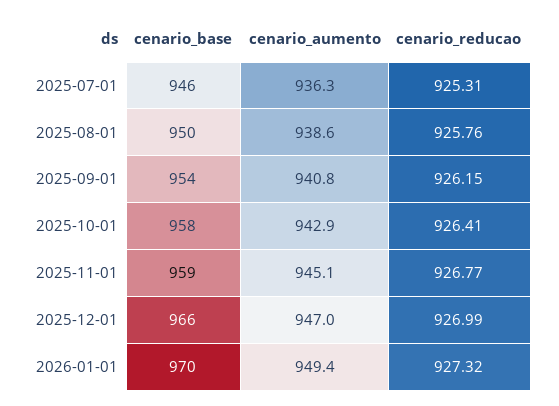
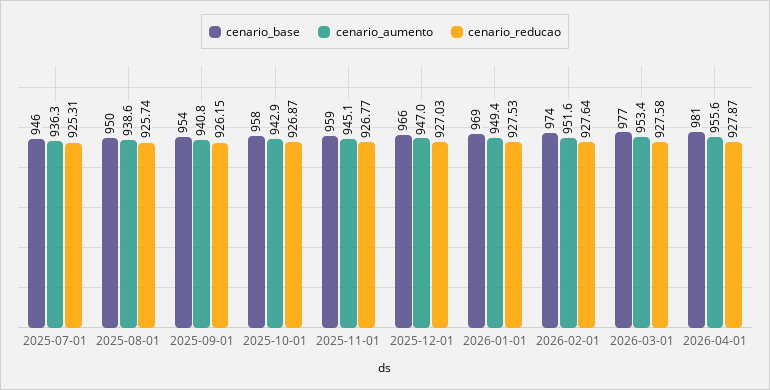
cenario_reducao, 2025-08-01: 925.76 -> 925.74
cenario_reducao, 2025-10-01: 926.41 -> 926.87
cenario_reducao, 2025-12-01: 926.99 -> 927.03
cenario_base, 2026-01-01: 970 -> 969
cenario_reducao, 2026-01-01: 927.32 -> 927.53
cenario_base, 2026-02-01: none -> 974
cenario_aumento, 2026-02-01: none -> 951.6
cenario_reducao, 2026-02-01: none -> 927.64
cenario_base, 2026-03-01: none -> 977
cenario_aumento, 2026-03-01: none -> 953.4
cenario_reducao, 2026-03-01: none -> 927.58
cenario_base, 2026-04-01: none -> 981
cenario_aumento, 2026-04-01: none -> 955.6
cenario_reducao, 2026-04-01: none -> 927.87

